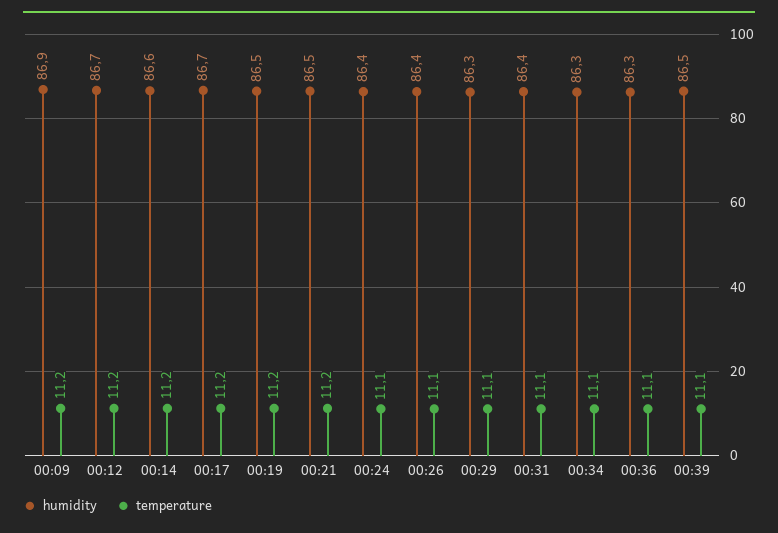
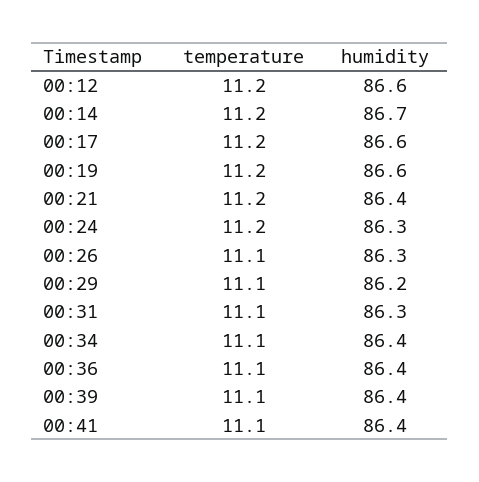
humidity, 00:09: 86.9 -> none
temperature, 00:09: 11.2 -> none
humidity, 00:12: 86.7 -> 86.6
humidity, 00:14: 86.6 -> 86.7
humidity, 00:17: 86.7 -> 86.6
humidity, 00:19: 86.5 -> 86.6
humidity, 00:21: 86.5 -> 86.4
humidity, 00:24: 86.4 -> 86.3
temperature, 00:24: 11.1 -> 11.2
humidity, 00:26: 86.4 -> 86.3
humidity, 00:29: 86.3 -> 86.2
humidity, 00:31: 86.4 -> 86.3
humidity, 00:34: 86.3 -> 86.4
humidity, 00:36: 86.3 -> 86.4
humidity, 00:39: 86.5 -> 86.4
temperature, 00:41: none -> 11.1
humidity, 00:41: none -> 86.4

